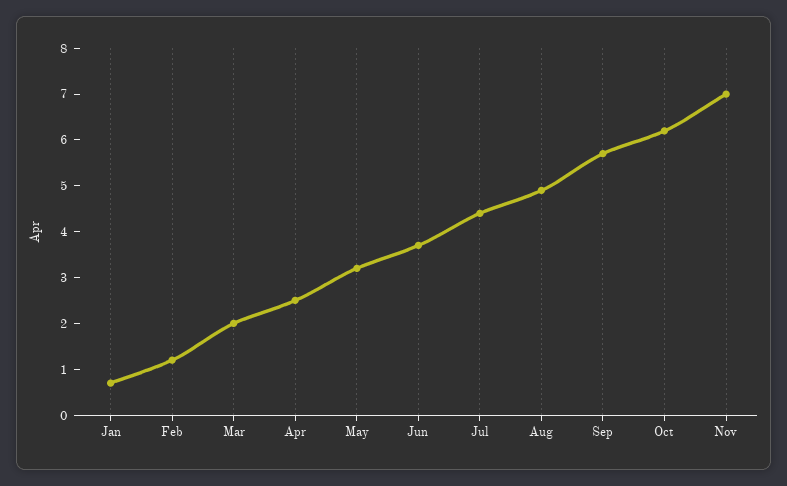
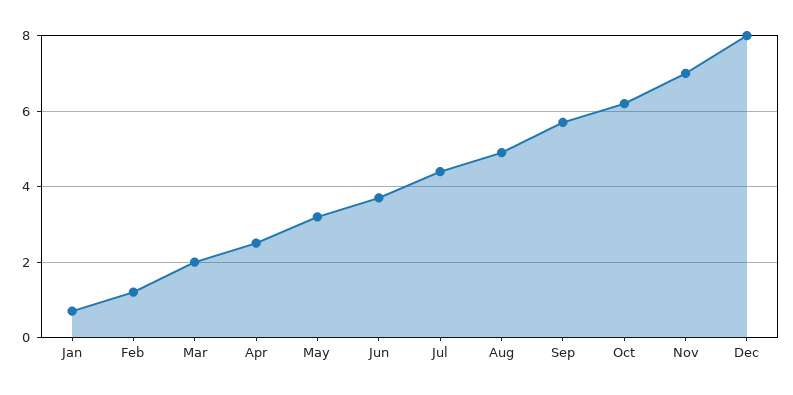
Dec: none -> 8

